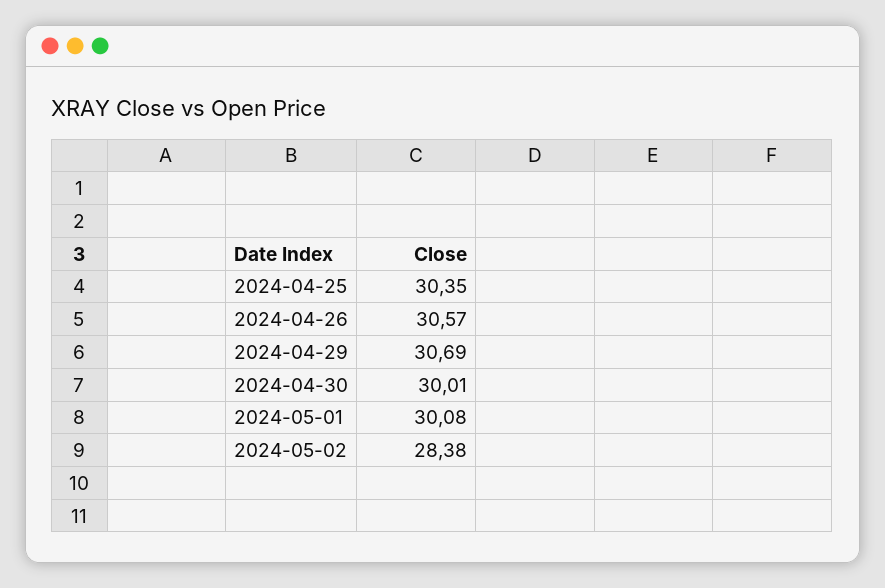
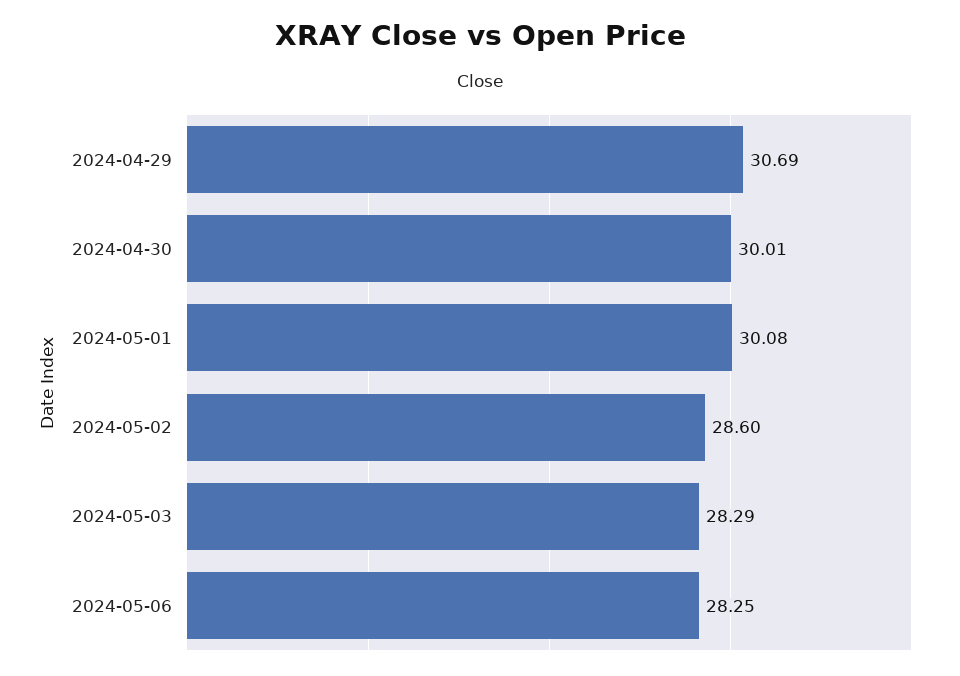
2024-04-25: 30.35 -> none
2024-04-26: 30.57 -> none
2024-05-02: 28.38 -> 28.6
2024-05-03: none -> 28.29
2024-05-06: none -> 28.25

